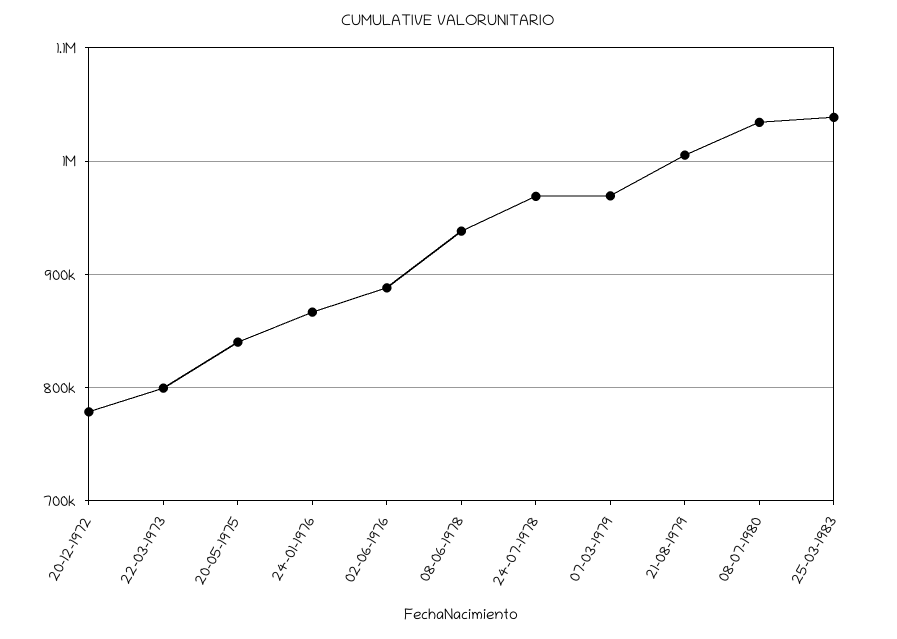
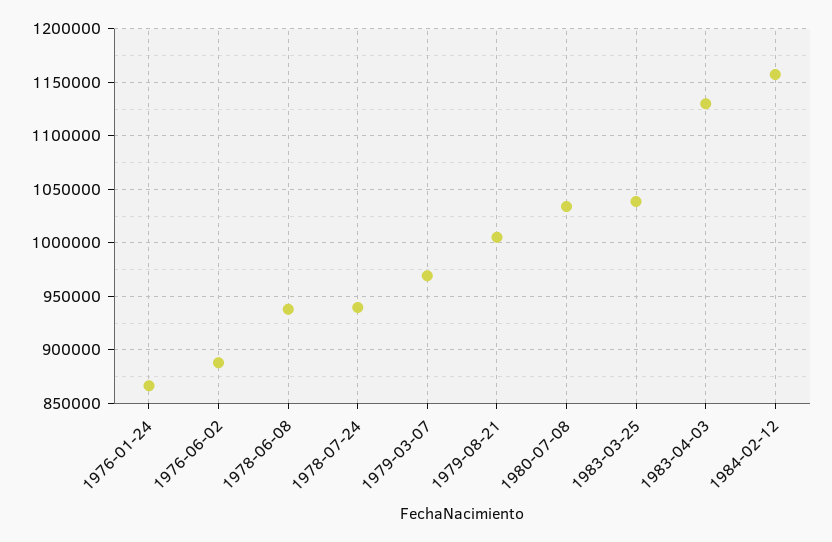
20-12-1972: 780000 -> none
22-03-1973: 800000 -> none
20-05-1975: 840000 -> none
24-07-1978: 970000 -> 940000
1983-04-03: none -> 1130000
1984-02-12: none -> 1160000

